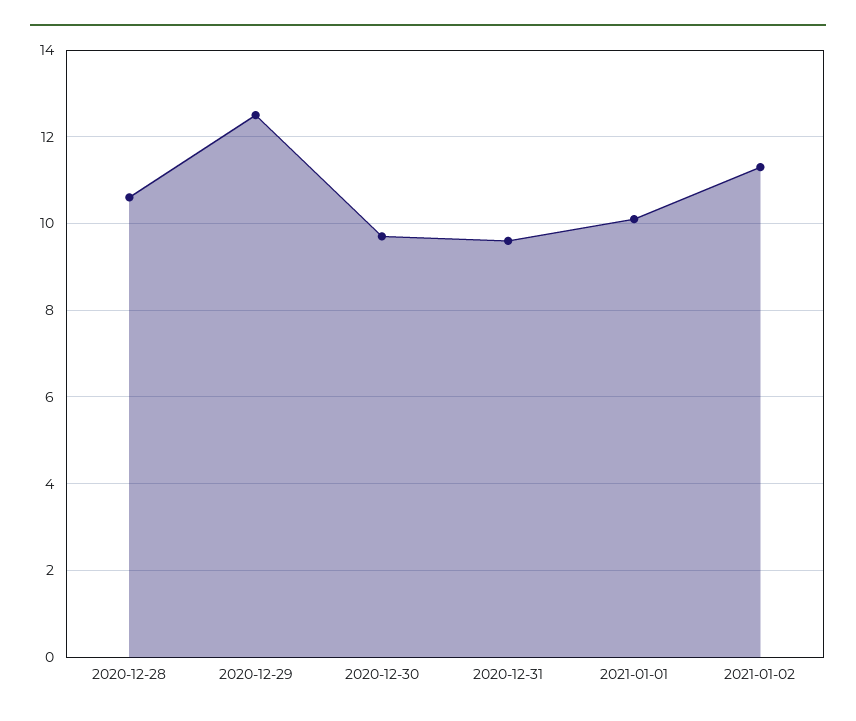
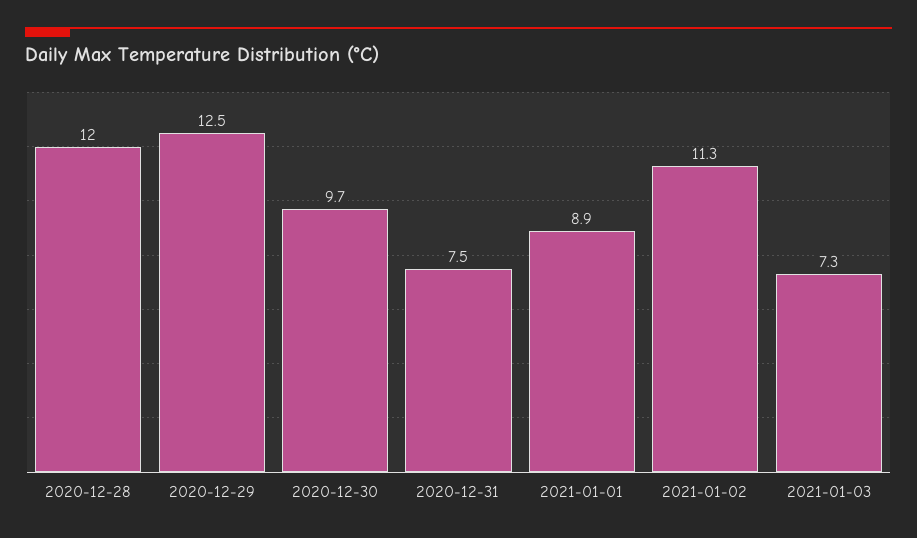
2020-12-28: 10.5 -> 12
2020-12-31: 9.5 -> 7.5
2021-01-01: 10 -> 8.9
2021-01-03: none -> 7.3

